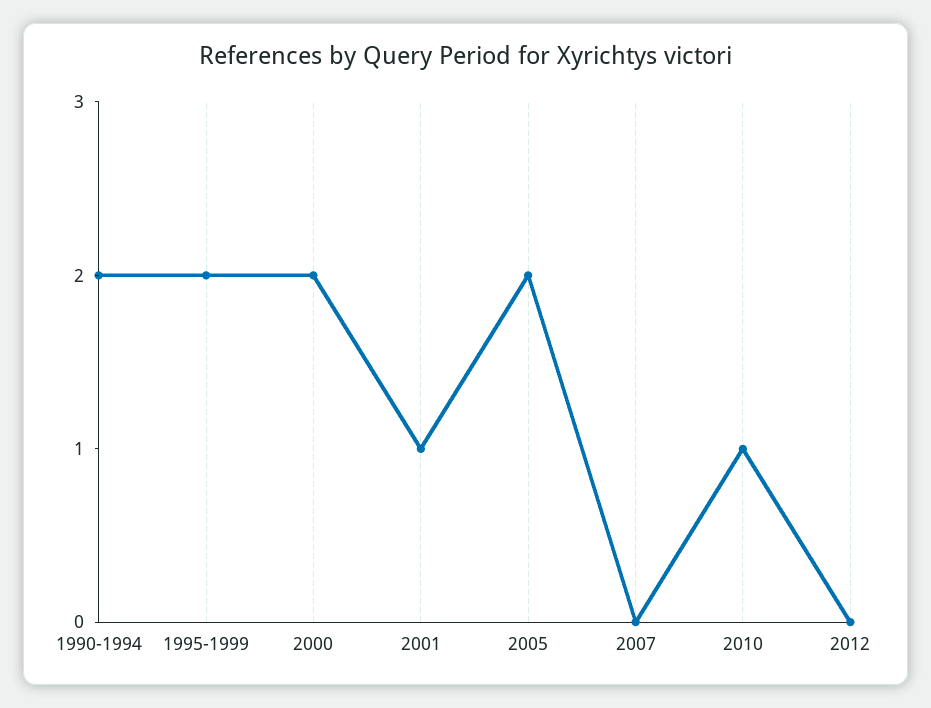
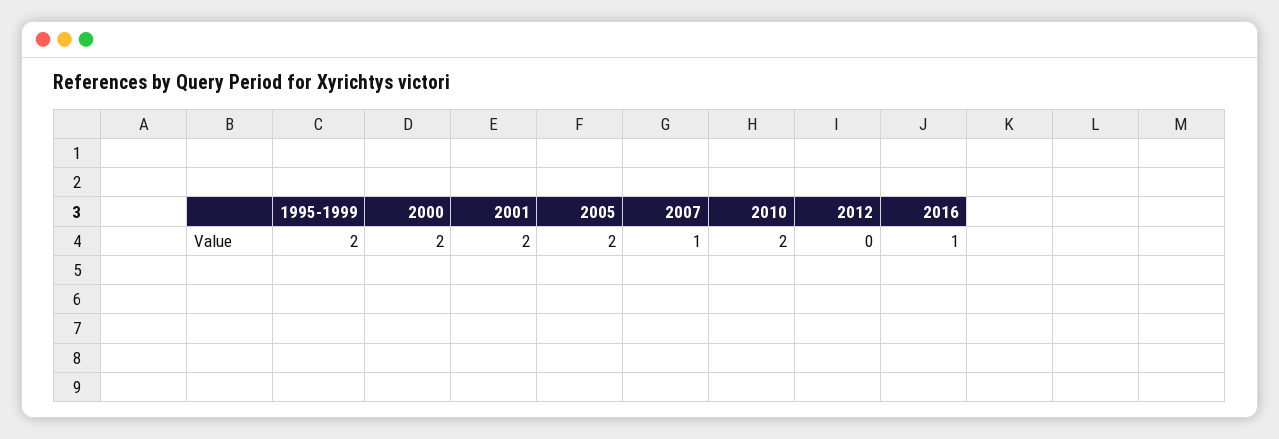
1990-1994: 2 -> none
2001: 1 -> 2
2007: 0 -> 1
2010: 1 -> 2
2016: none -> 1

